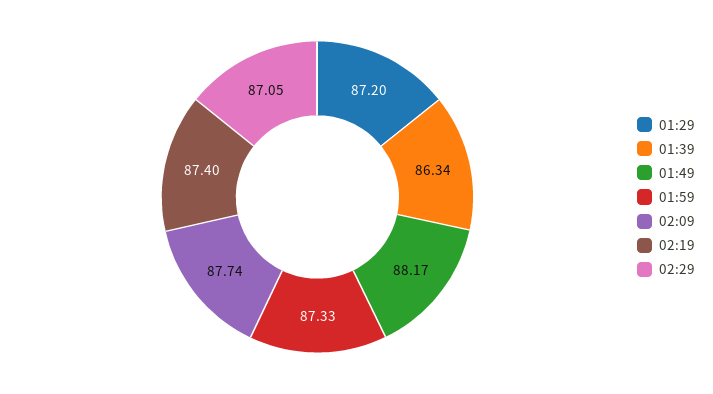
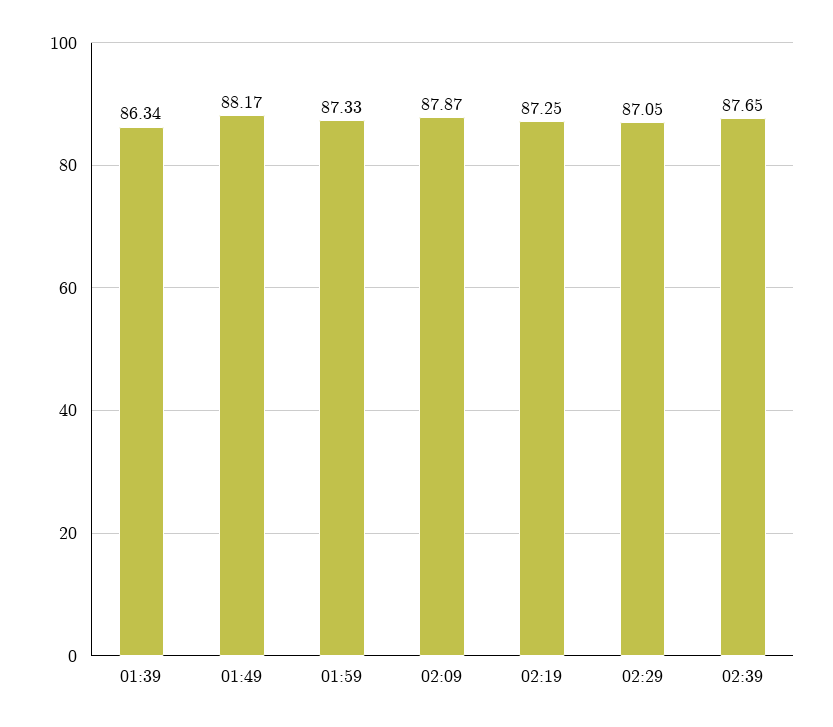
01:29: 87.2 -> none
02:09: 87.74 -> 87.87
02:19: 87.4 -> 87.25
02:39: none -> 87.65

